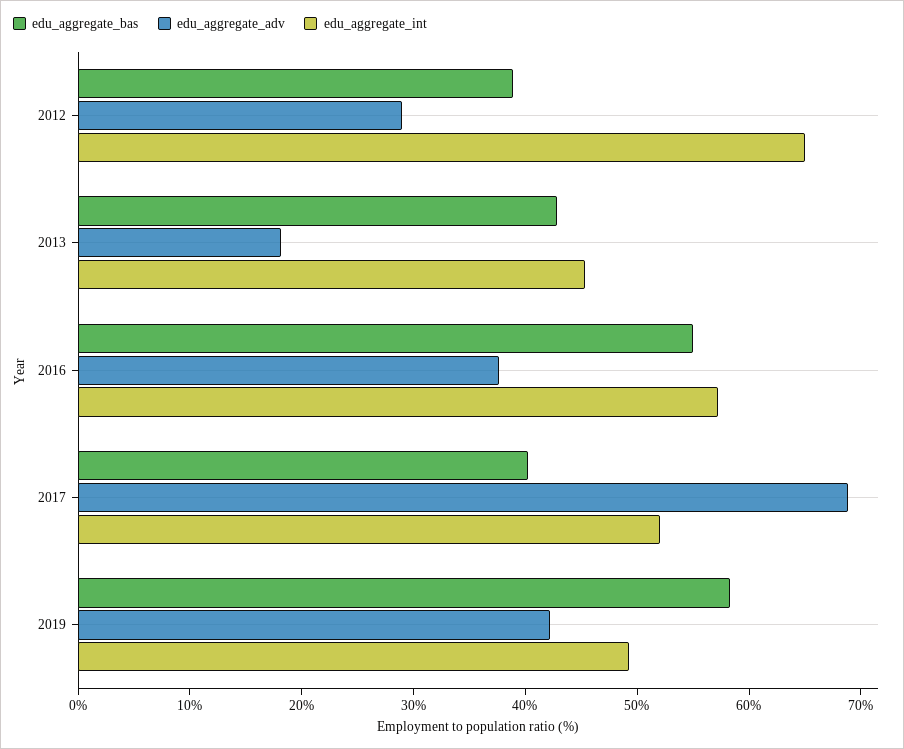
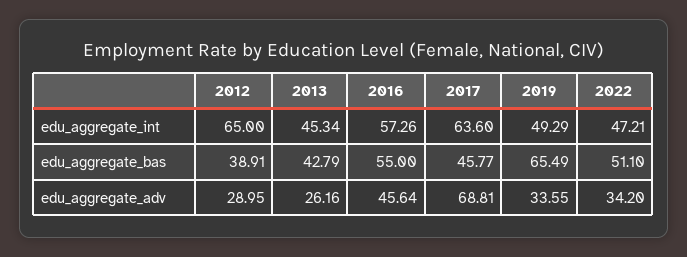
edu_aggregate_adv, 2013: 18 -> 26.16
edu_aggregate_adv, 2016: 38 -> 45.64
edu_aggregate_bas, 2017: 40 -> 45.77
edu_aggregate_int, 2017: 52 -> 63.6
edu_aggregate_bas, 2019: 58 -> 65.49
edu_aggregate_adv, 2019: 42 -> 33.55
edu_aggregate_int, 2022: none -> 47.21
edu_aggregate_bas, 2022: none -> 51.1
edu_aggregate_adv, 2022: none -> 34.2

